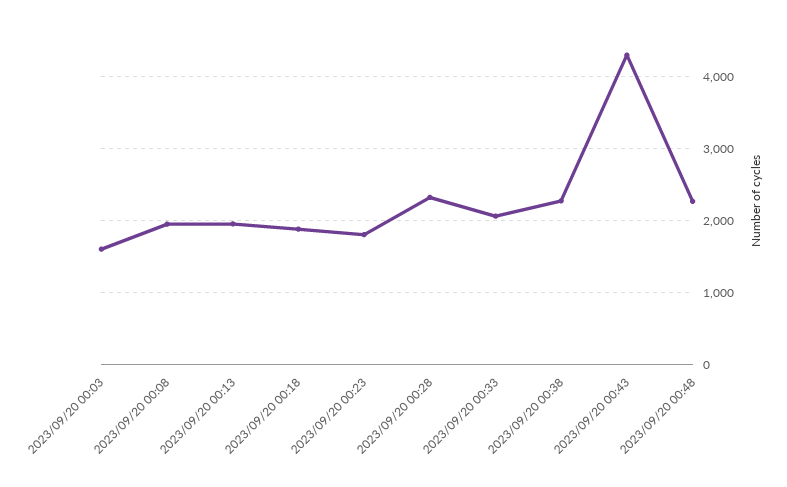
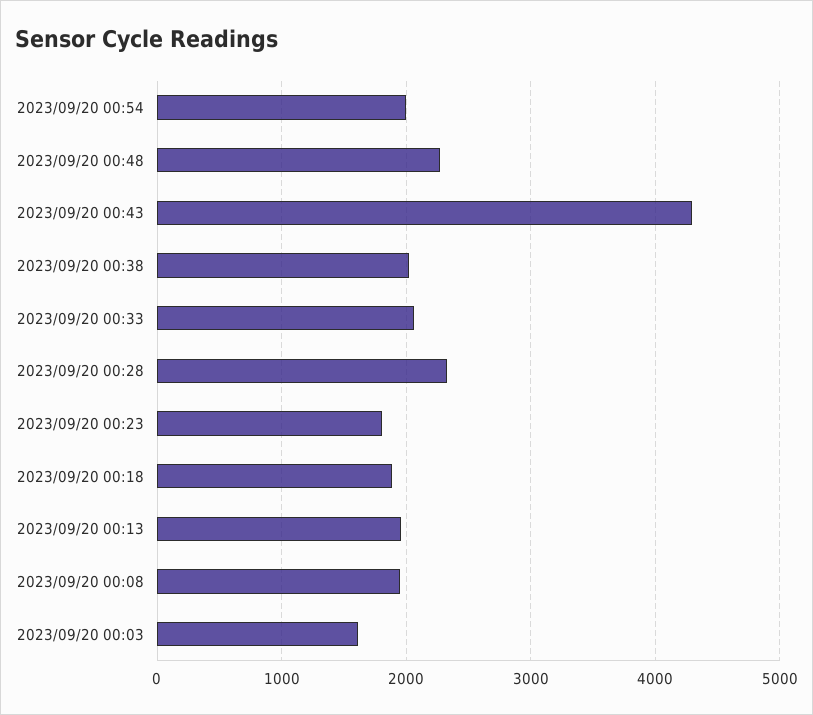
2023/09/20 00:38: 2300 -> 2000
2023/09/20 00:54: none -> 2000

